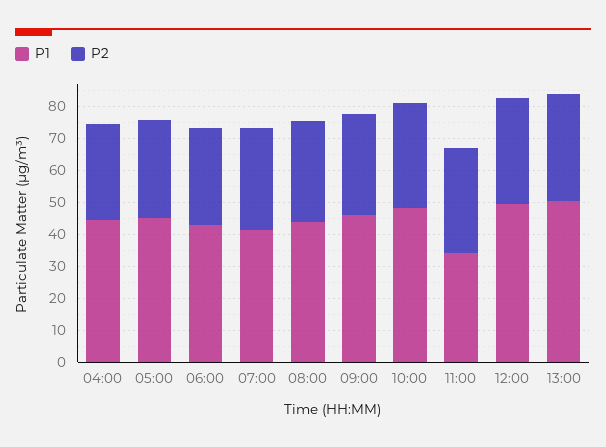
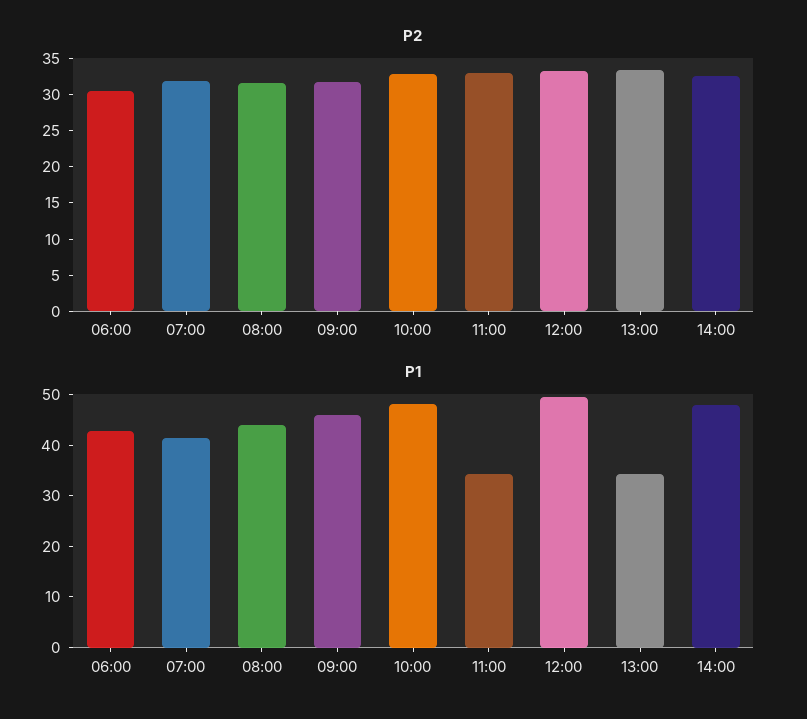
P1, 04:00: 45 -> none
P2, 04:00: 30 -> none
P1, 05:00: 45 -> none
P2, 05:00: 30 -> none
P1, 13:00: 50 -> 34
P2, 14:00: none -> 32.5
P1, 14:00: none -> 48

